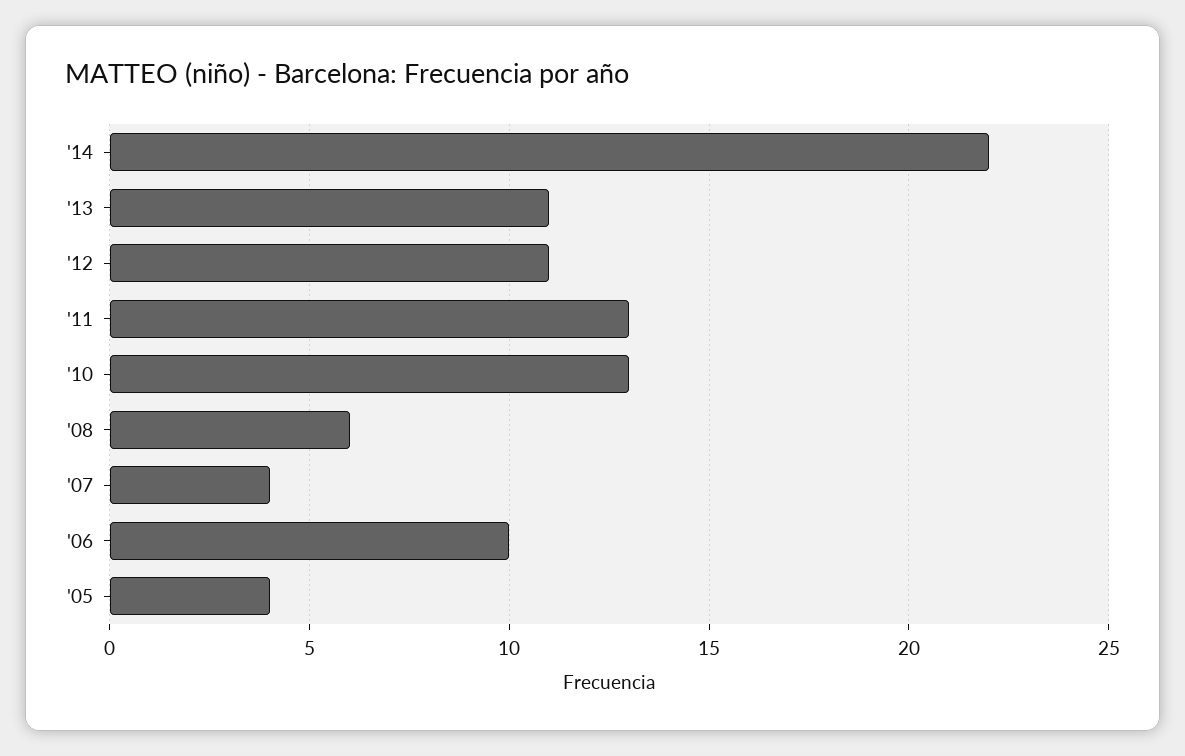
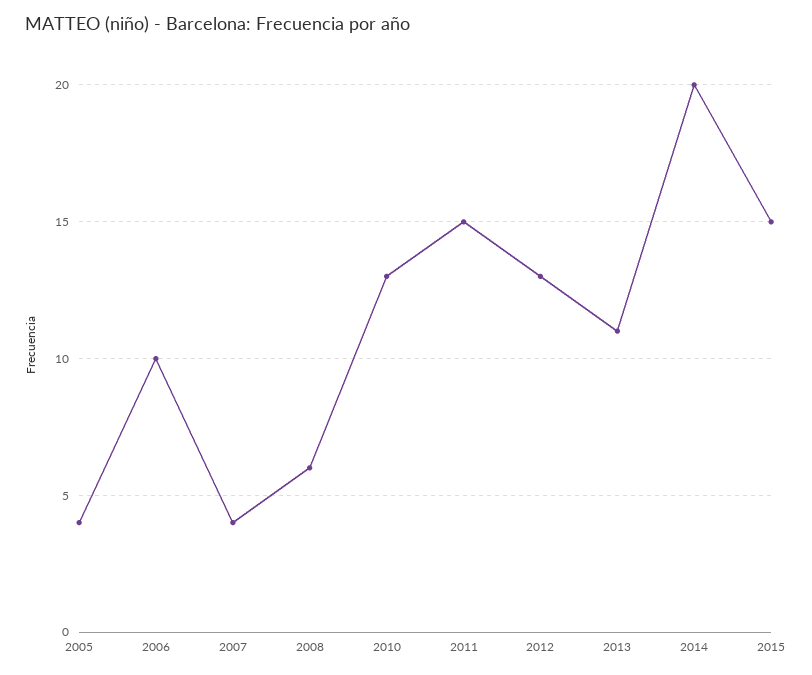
'14: 22 -> 20
'12: 11 -> 13
'11: 13 -> 15
2015: none -> 15

